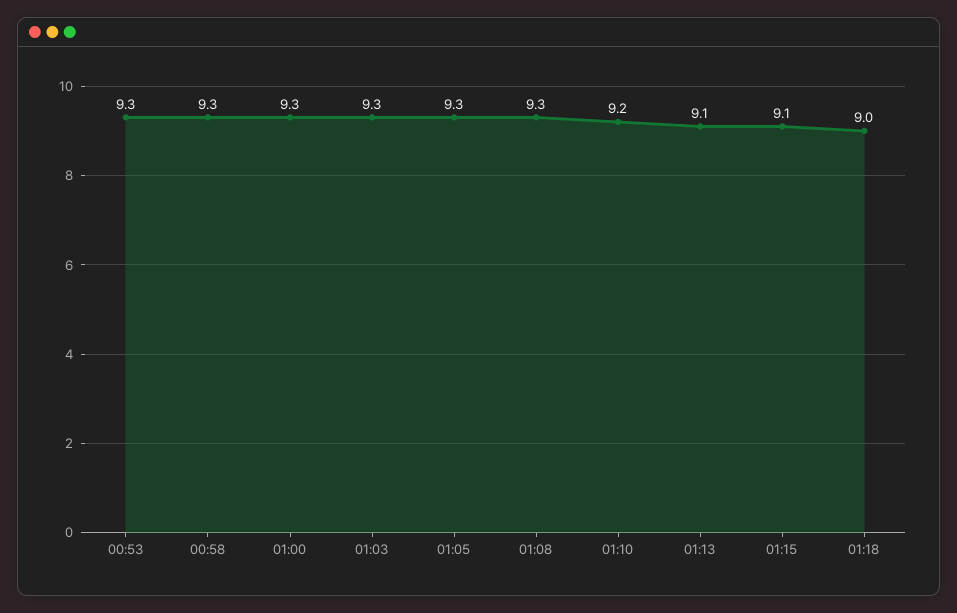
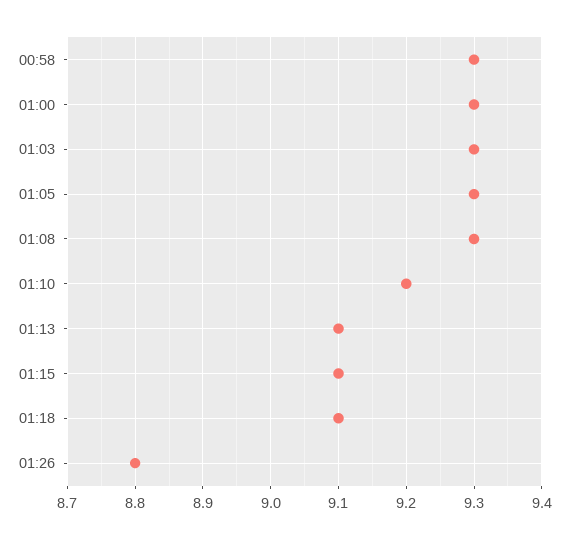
00:53: 9.3 -> none
01:18: 9 -> 9.1
01:26: none -> 8.8

